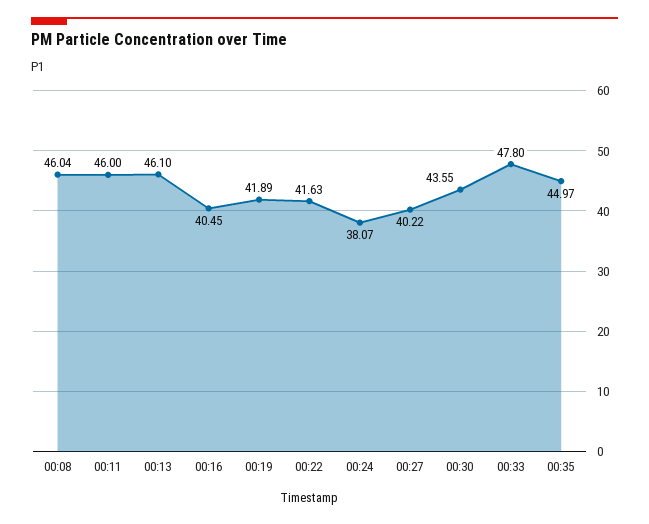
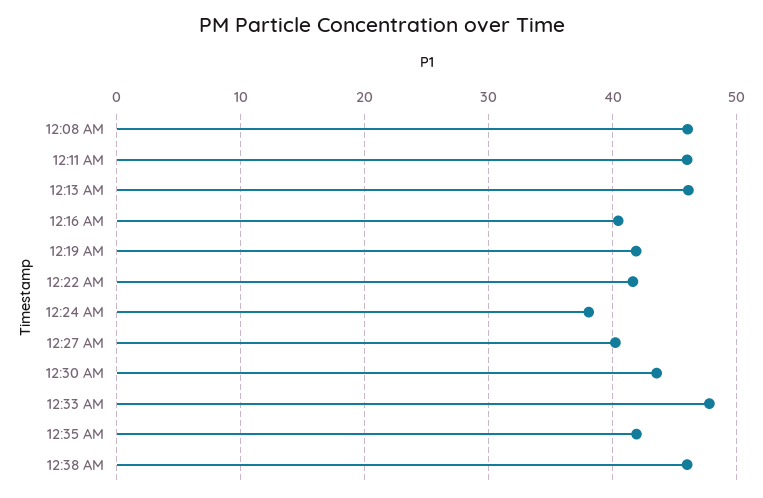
00:35: 44.97 -> 42
12:38 AM: none -> 46

